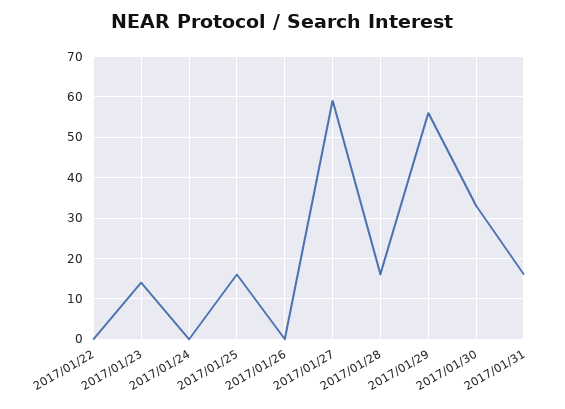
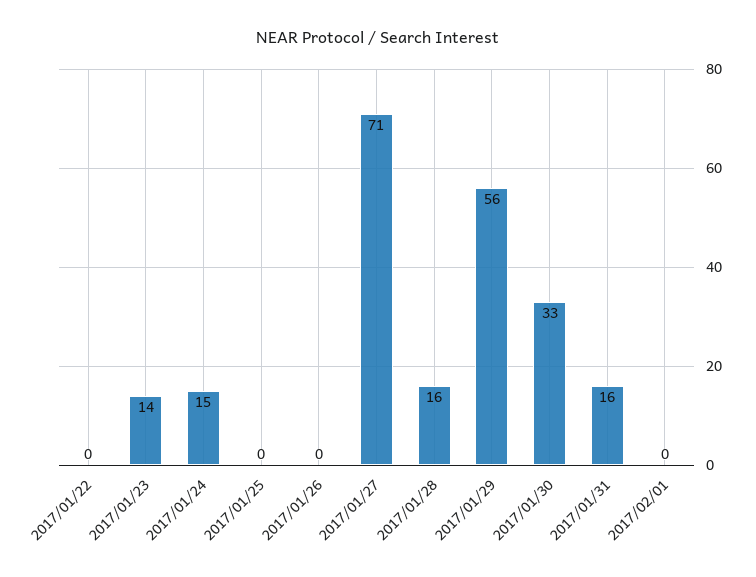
2017/01/24: 0 -> 15
2017/01/25: 15 -> 0
2017/01/27: 60 -> 71
2017/02/01: none -> 0

